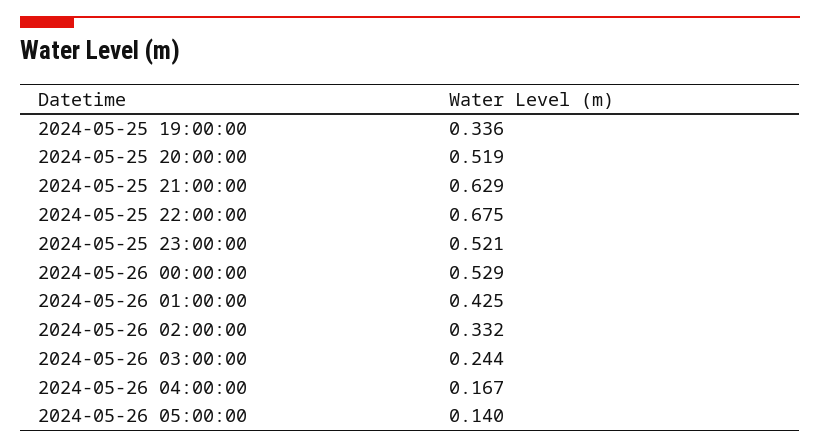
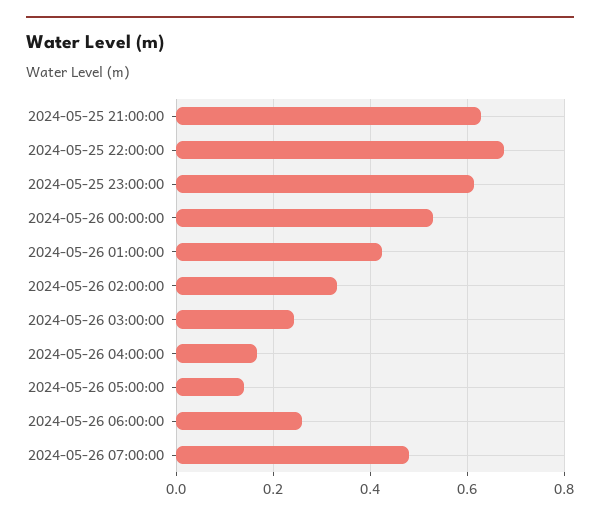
2024-05-25 19:00:00: 0.336 -> none
2024-05-25 20:00:00: 0.519 -> none
2024-05-25 23:00:00: 0.521 -> 0.62
2024-05-26 06:00:00: none -> 0.26
2024-05-26 07:00:00: none -> 0.48

